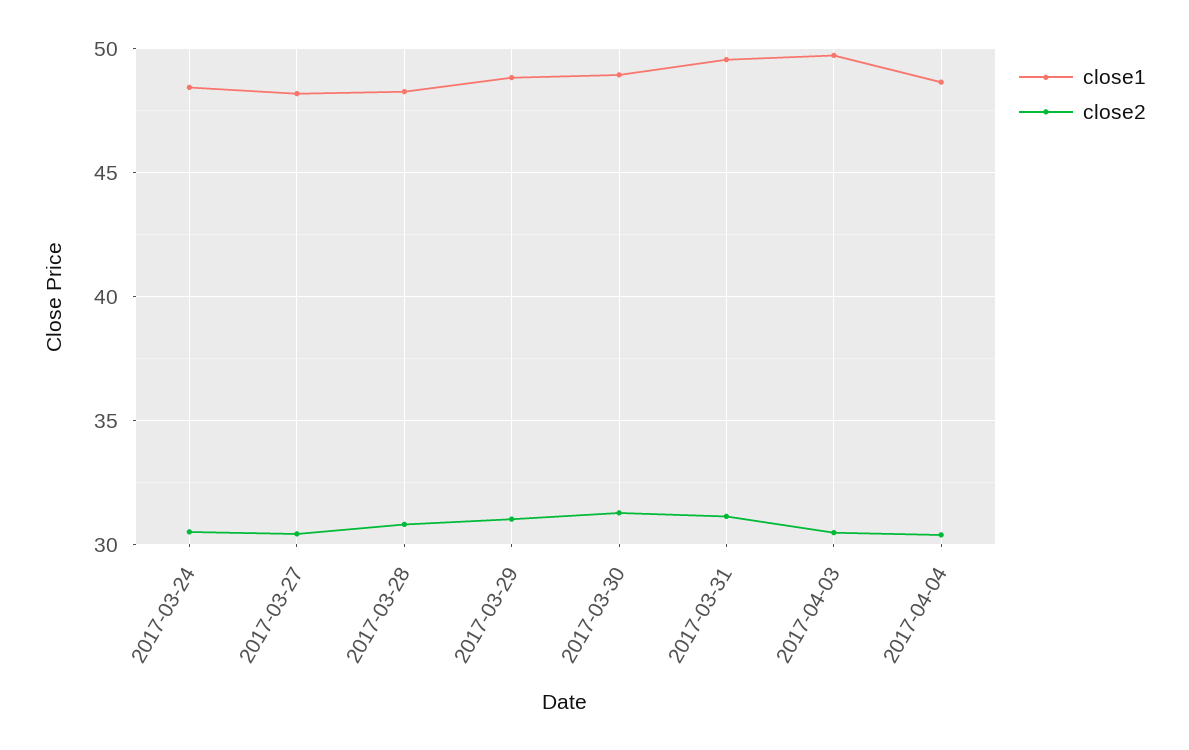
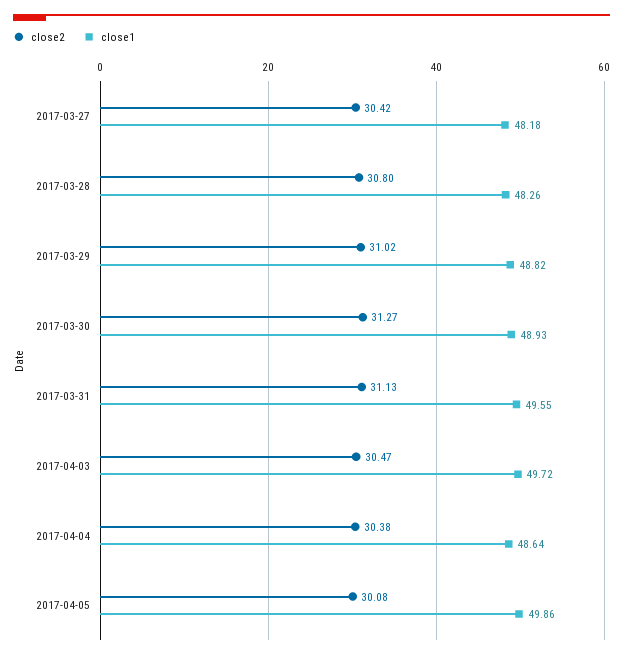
close1, 2017-03-24: 48.5 -> none
close2, 2017-03-24: 30.5 -> none
close2, 2017-04-05: none -> 30.08
close1, 2017-04-05: none -> 49.86

